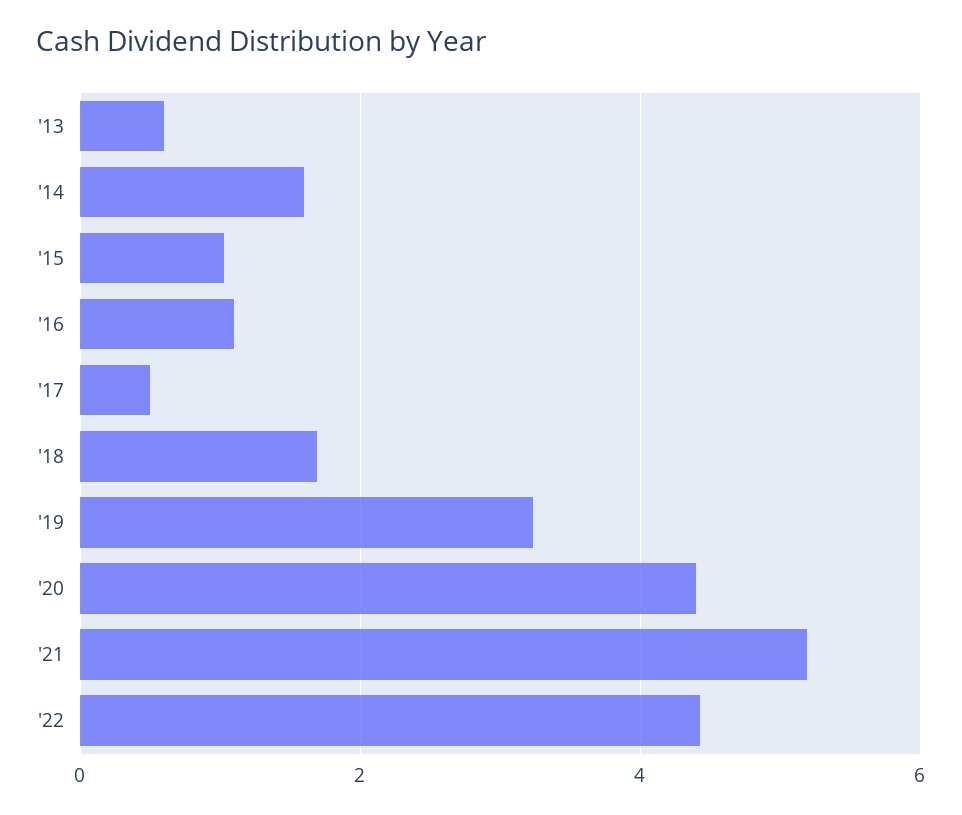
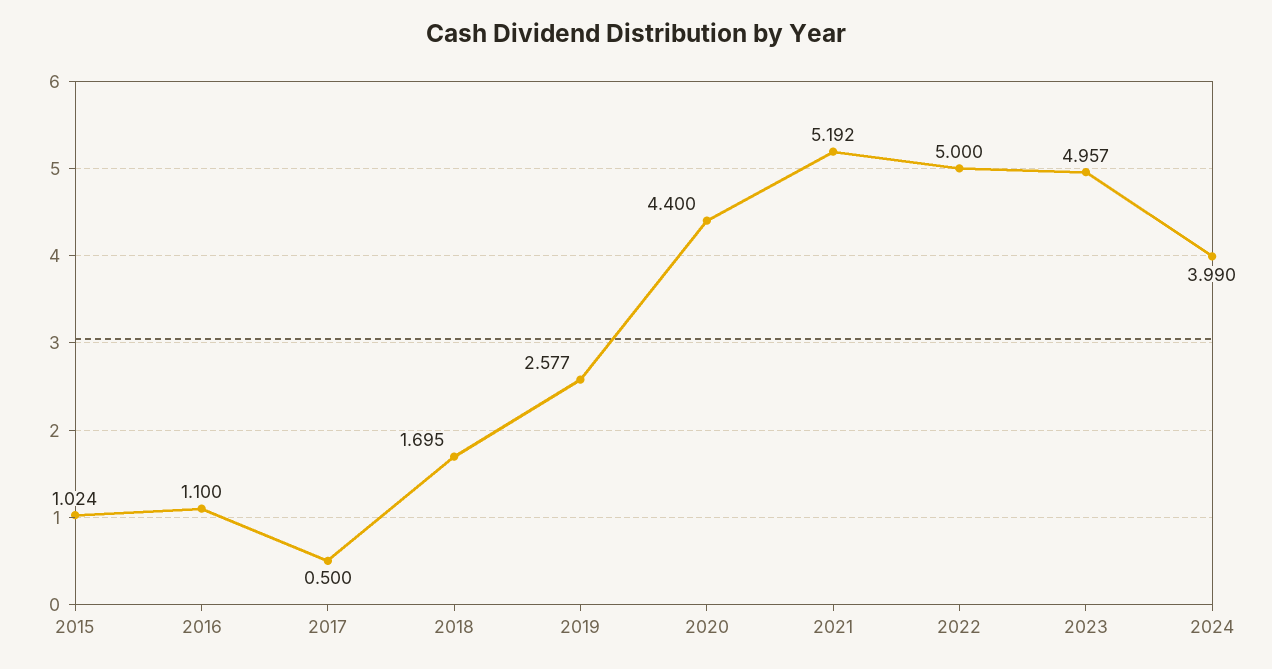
'13: 0.6 -> none
'14: 1.6 -> none
'19: 3.2 -> 2.577
'22: 4.4 -> 5
2023: none -> 4.957
2024: none -> 3.99

